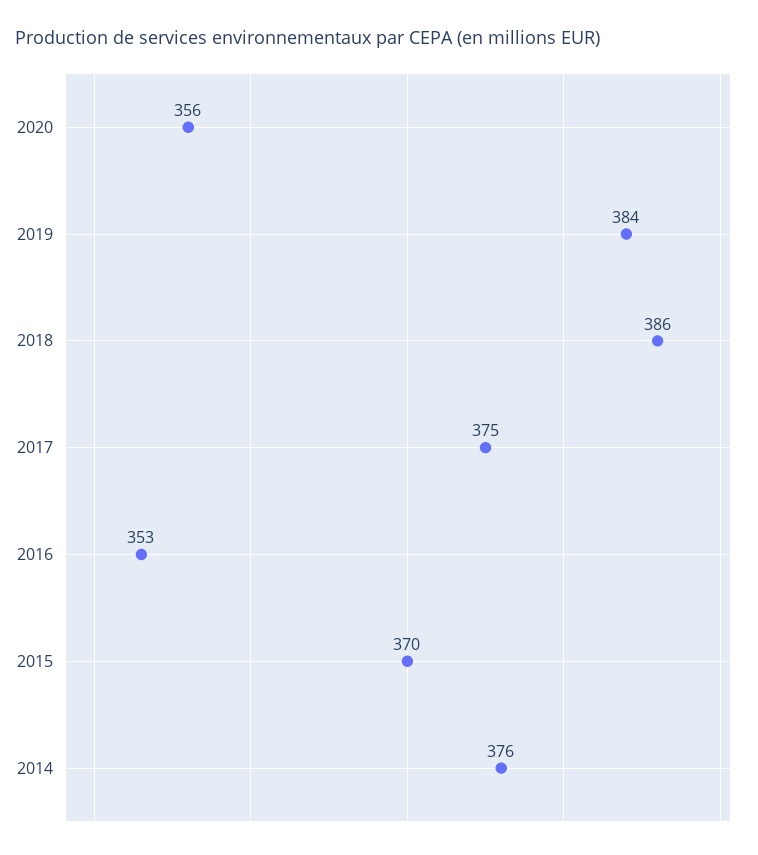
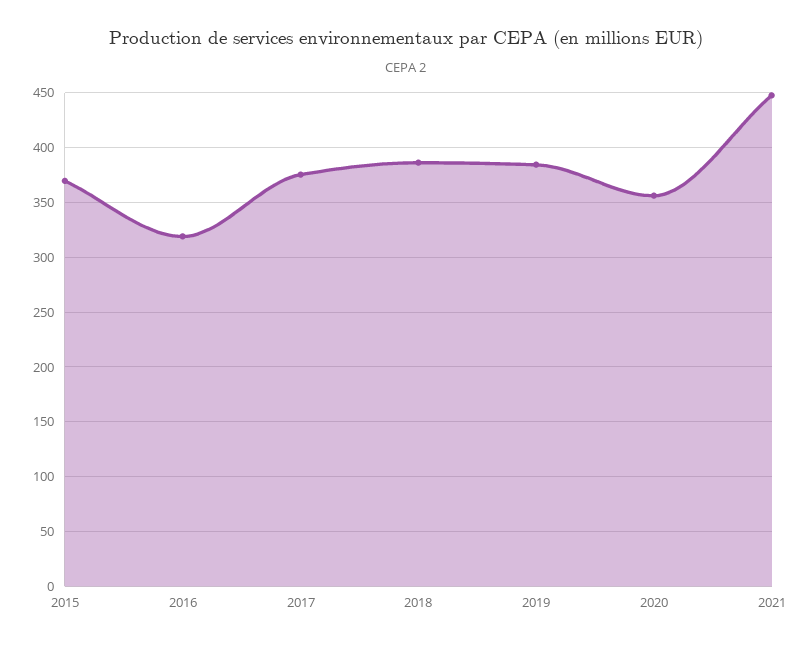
2016: 353 -> 320
2014: 376 -> none
2021: none -> 450

